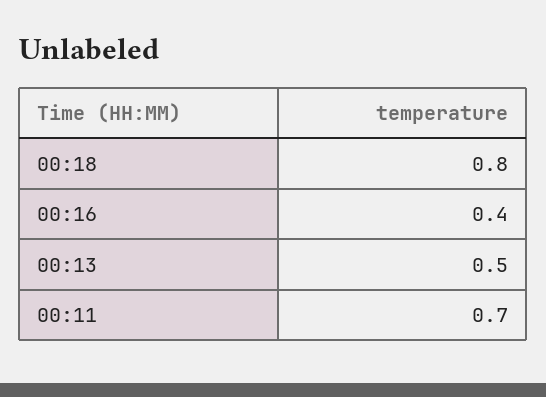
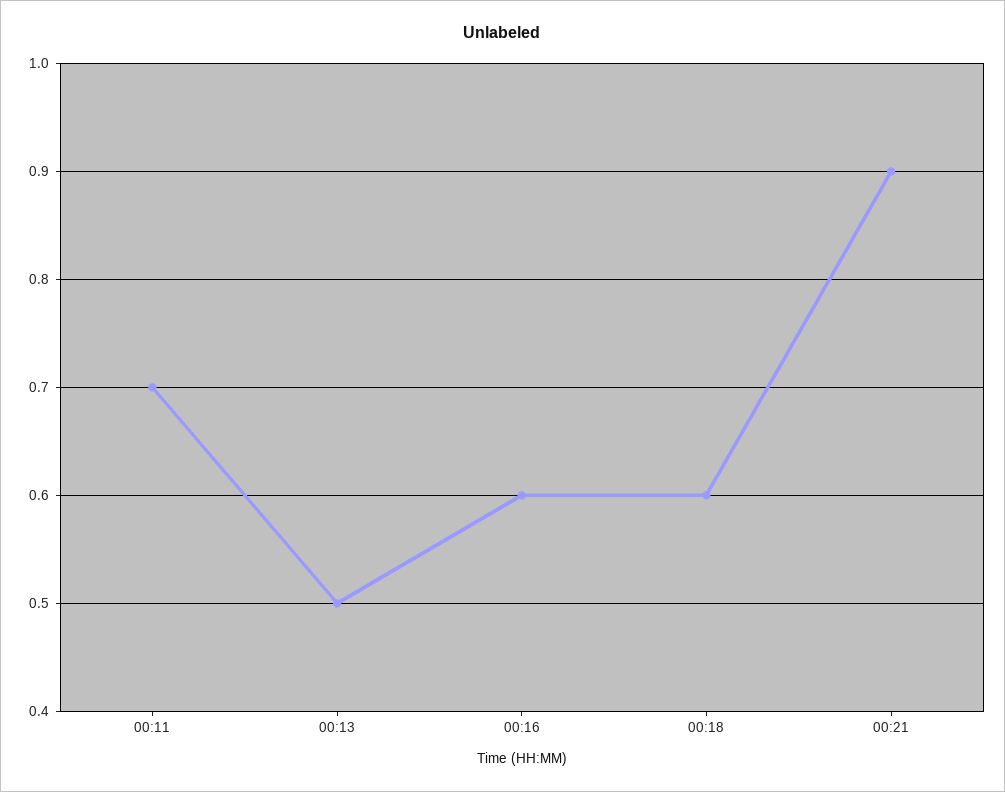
00:18: 0.8 -> 0.6
00:16: 0.4 -> 0.6
00:21: none -> 0.9

